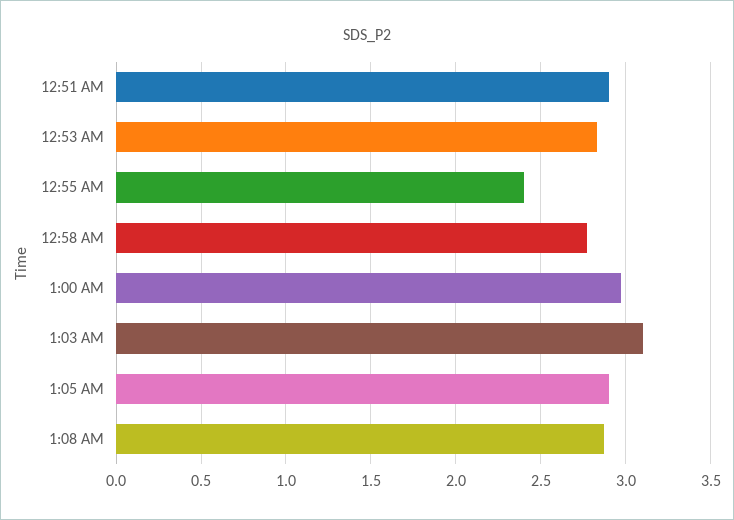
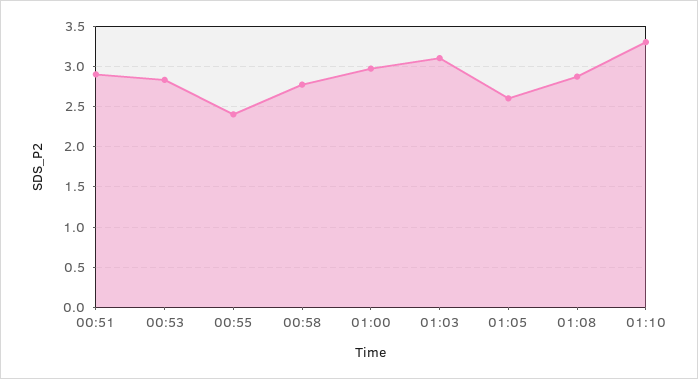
1:05 AM: 2.9 -> 2.6
01:10: none -> 3.3

